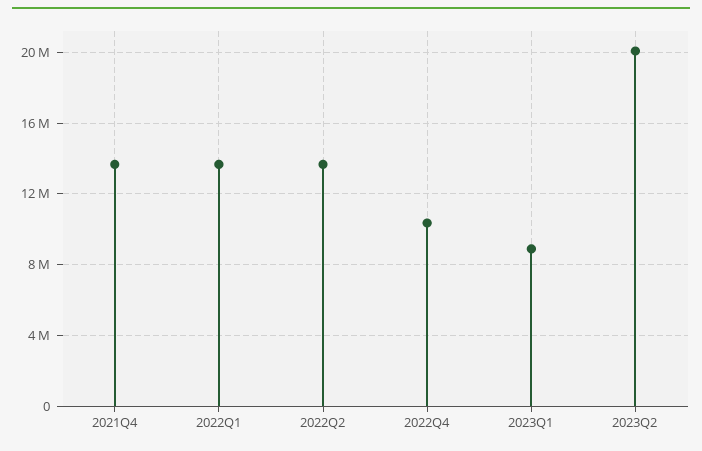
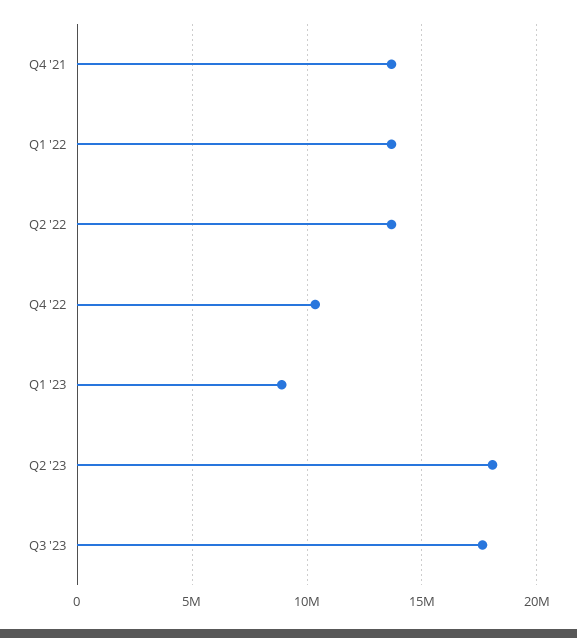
2023Q2: 20000000 -> 18000000
Q3 '23: none -> 17500000

